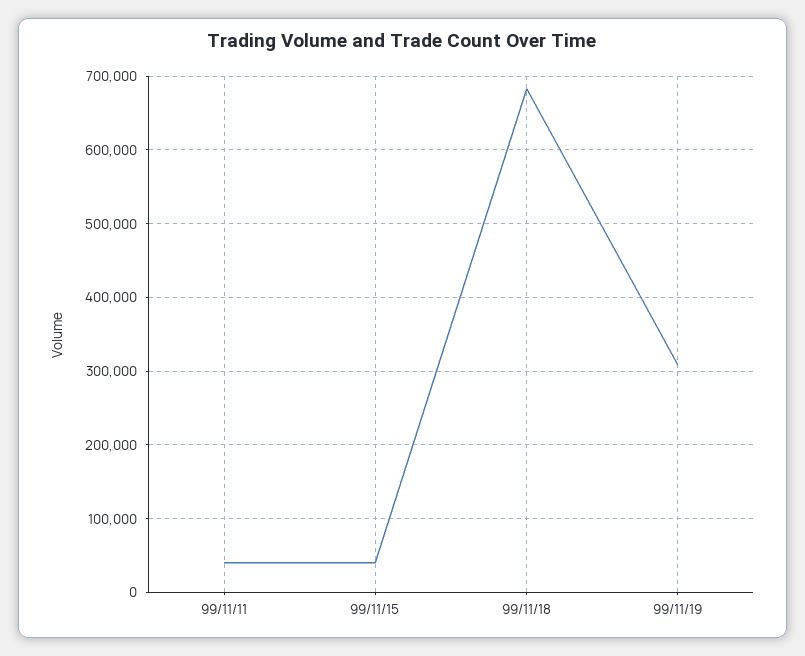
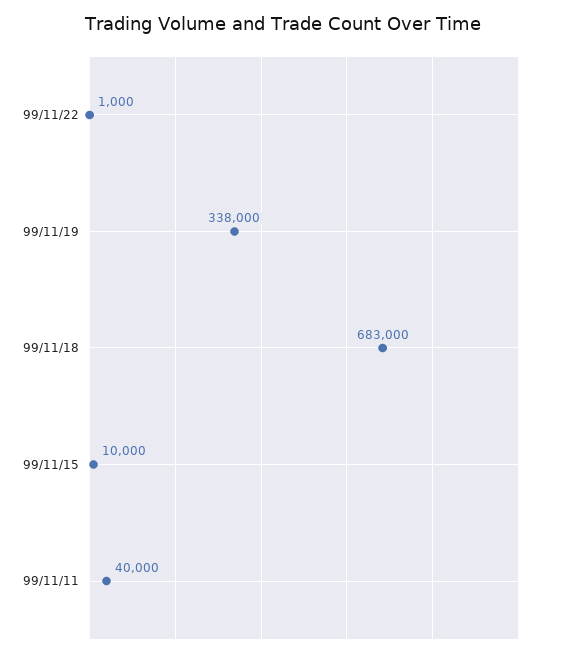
99/11/15: 40000 -> 10000
99/11/19: 310000 -> 338000
99/11/22: none -> 1000

